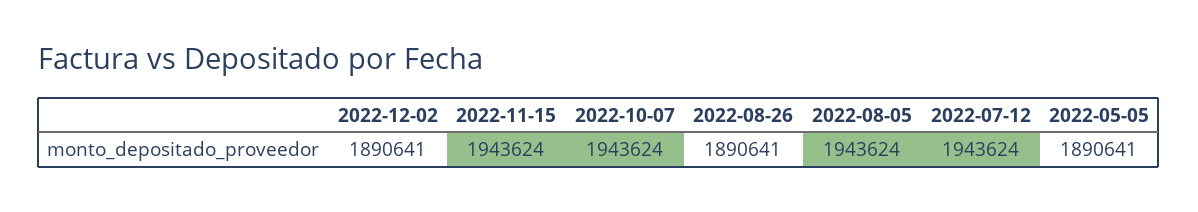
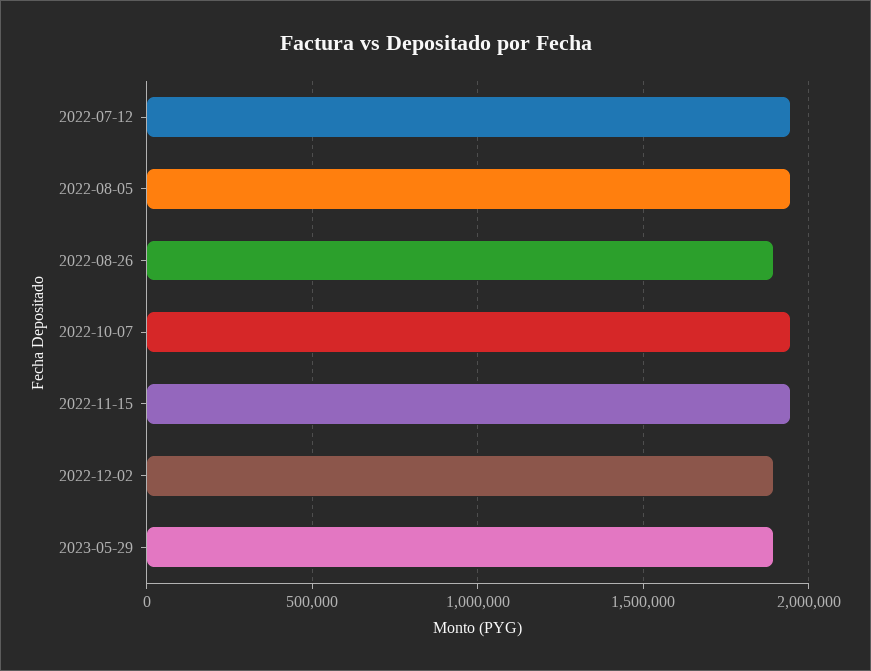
2022-05-05: 1890641 -> none
2023-05-29: none -> 1900000

